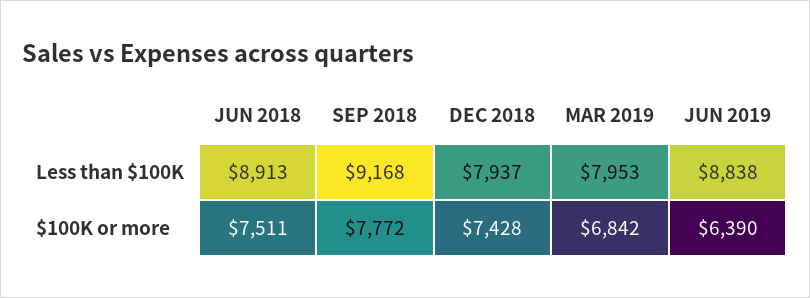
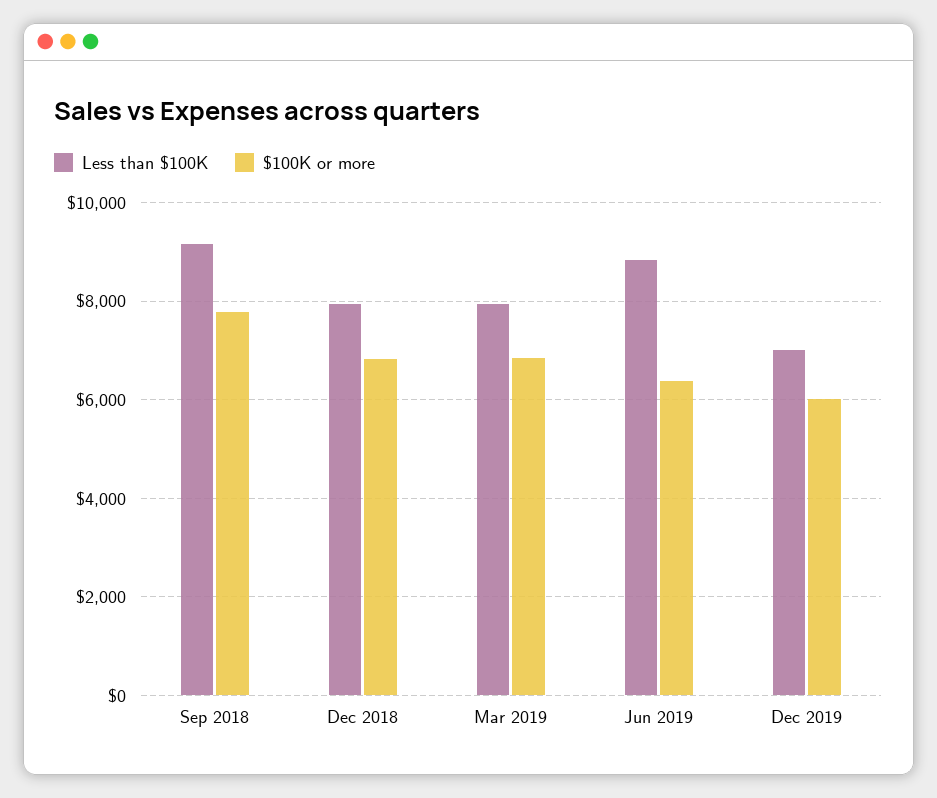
Less than $100K, JUN 2018: 8913 -> none
$100K or more, JUN 2018: 7511 -> none
$100K or more, DEC 2018: 7428 -> 6800
Less than $100K, Dec 2019: none -> 7000
$100K or more, Dec 2019: none -> 6000

